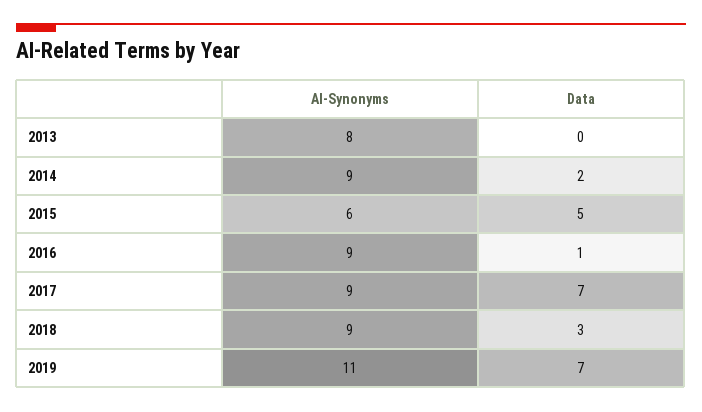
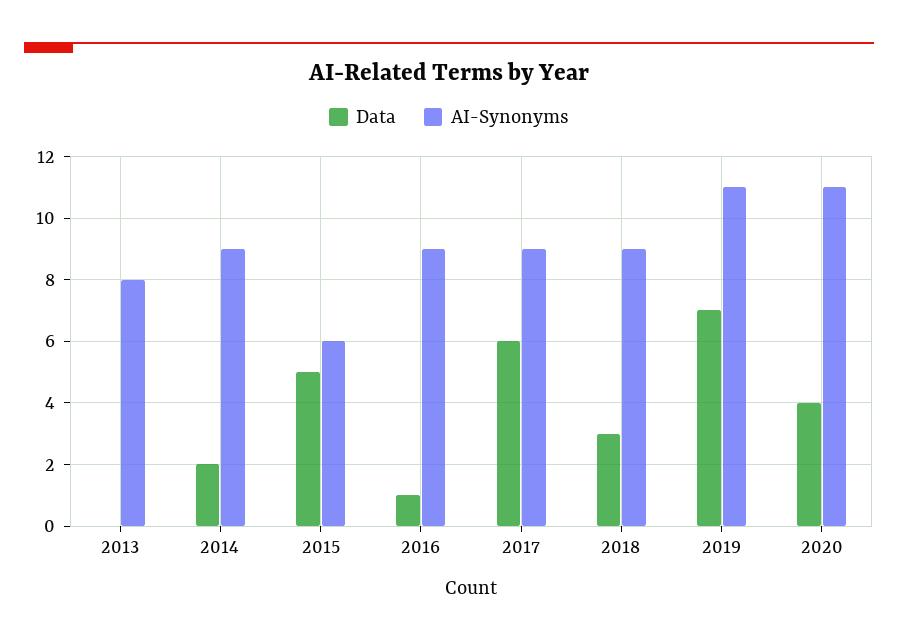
Data, 2017: 7 -> 6
Data, 2020: none -> 4
AI-Synonyms, 2020: none -> 11

